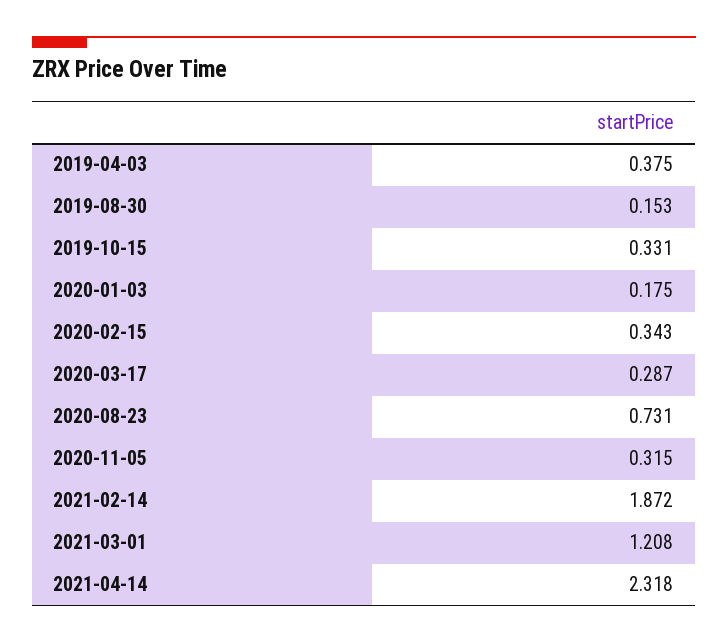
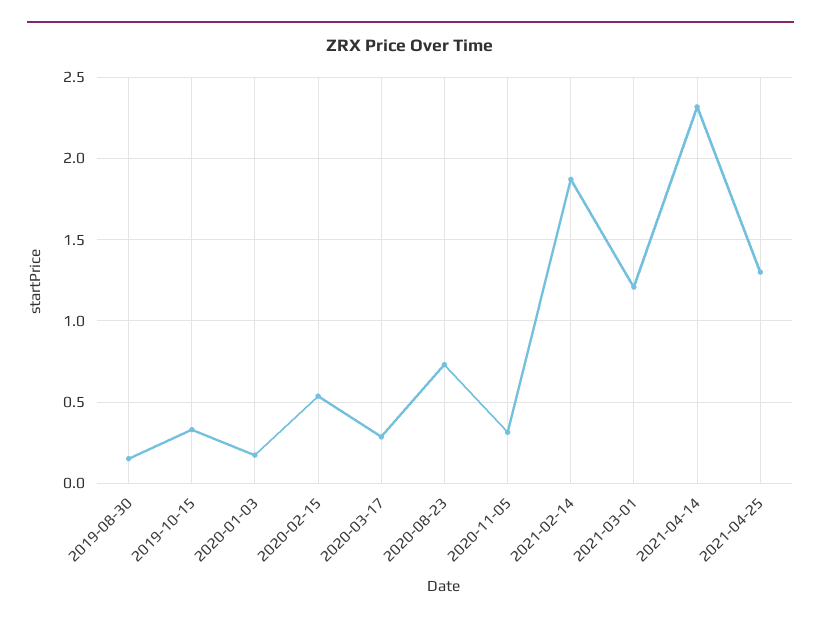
2019-04-03: 0.375 -> none
2020-02-15: 0.343 -> 0.55
2021-04-25: none -> 1.3

